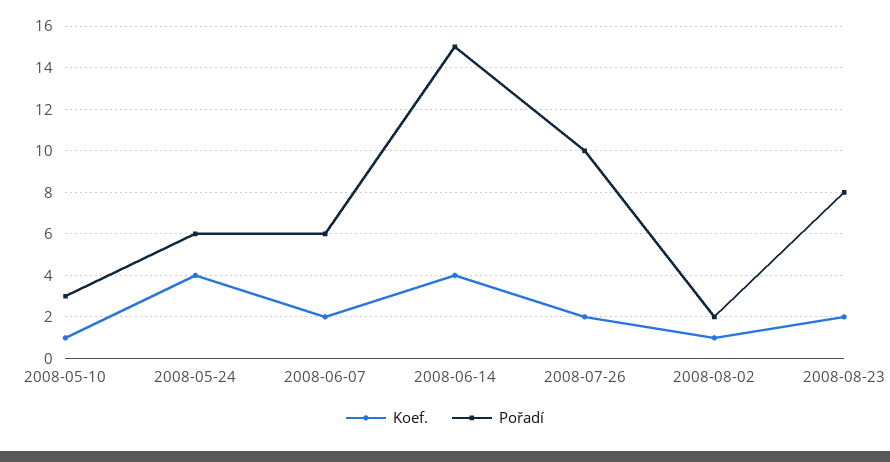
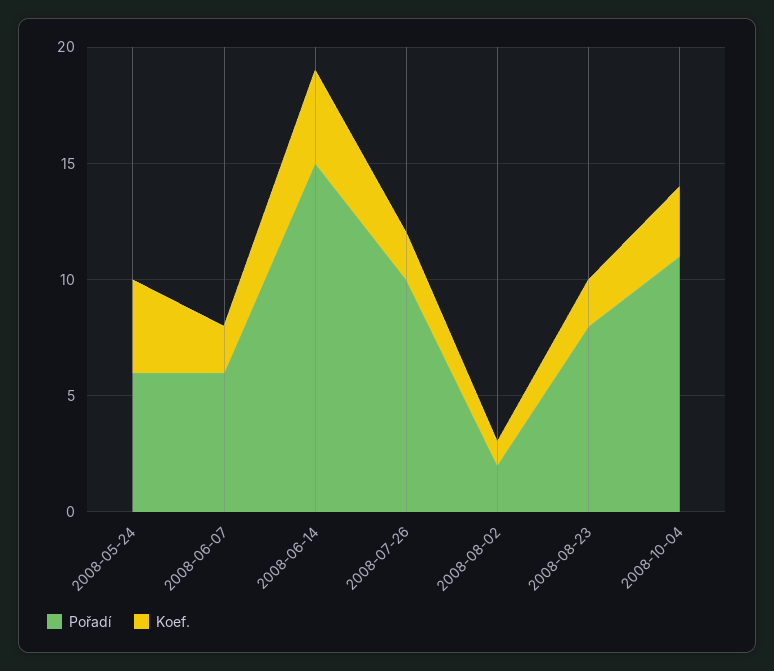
Koef., 2008-05-10: 1 -> none
Pořadí, 2008-05-10: 3 -> none
Pořadí, 2008-10-04: none -> 11
Koef., 2008-10-04: none -> 3

